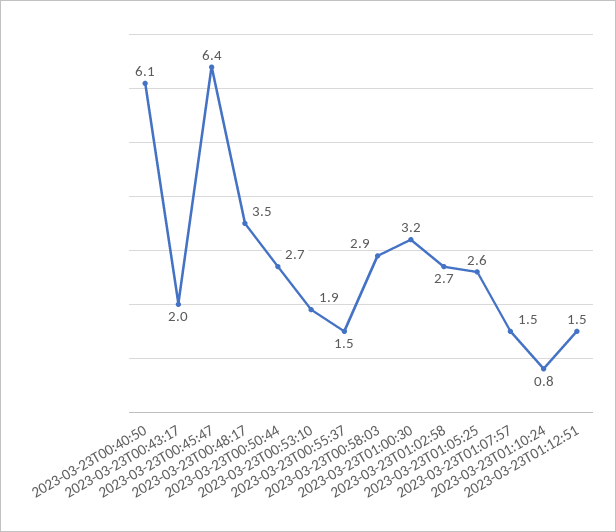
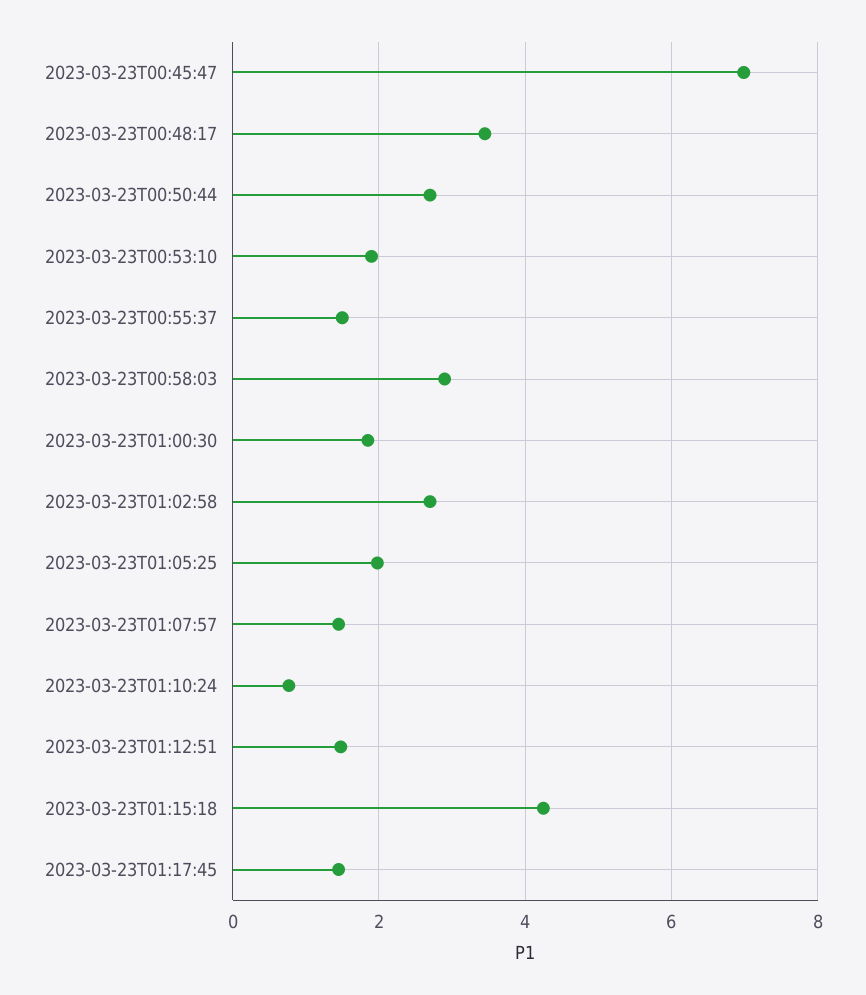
2023-03-23T00:40:50: 6.1 -> none
2023-03-23T00:43:17: 2 -> none
2023-03-23T00:45:47: 6.4 -> 7
2023-03-23T01:00:30: 3.2 -> 1.8
2023-03-23T01:05:25: 2.6 -> 2
2023-03-23T01:15:18: none -> 4.2
2023-03-23T01:17:45: none -> 1.4

